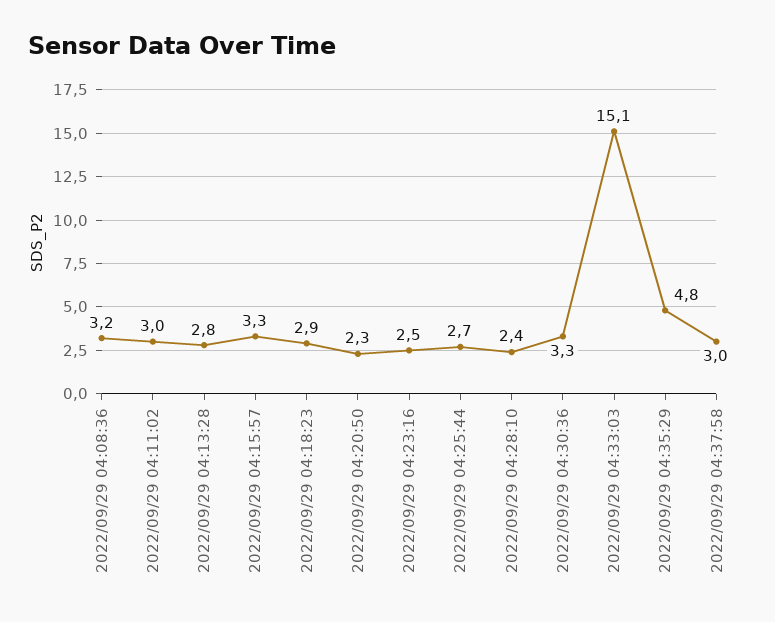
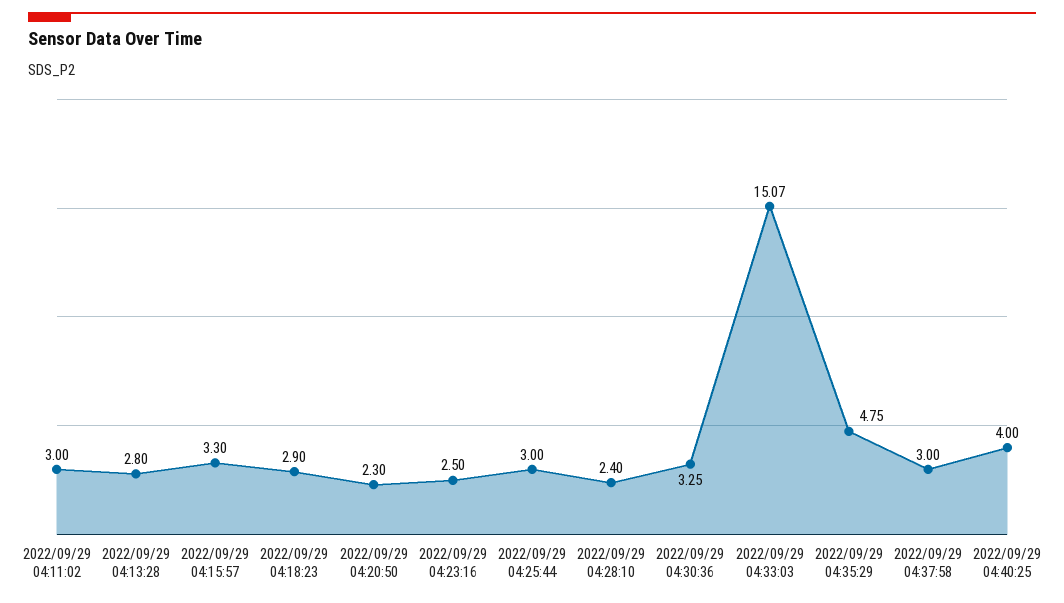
2022/09/29 04:08:36: 3.2 -> none
2022/09/29 04:25:44: 2.7 -> 3
2022/09/29 04:40:25: none -> 4

